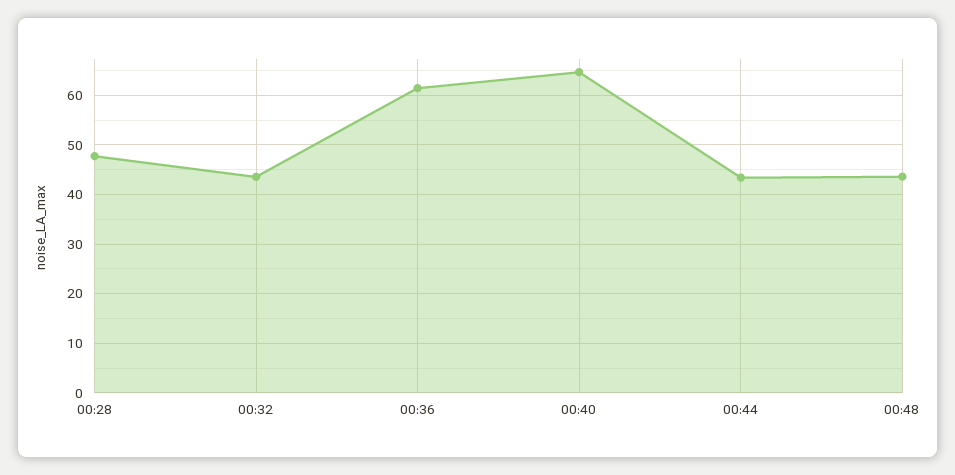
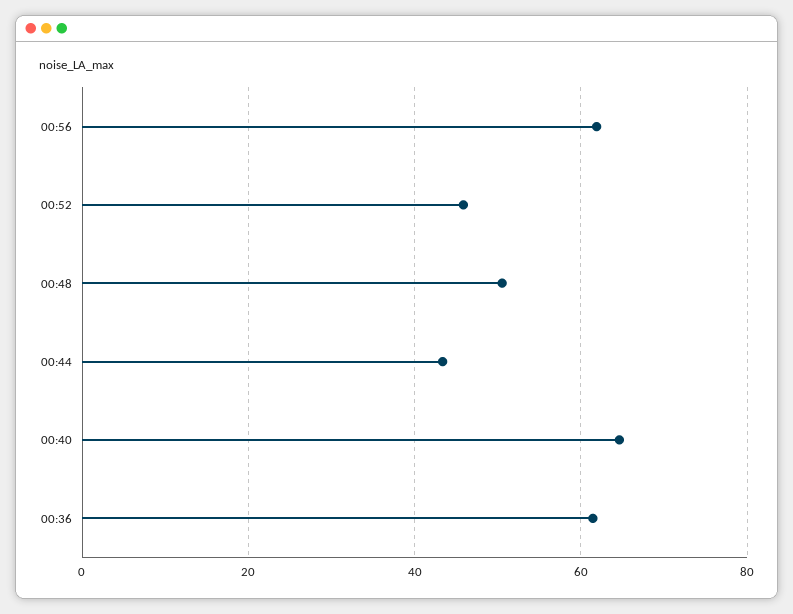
00:28: 48 -> none
00:32: 44 -> none
00:48: 44 -> 50
00:56: none -> 62
00:52: none -> 46

